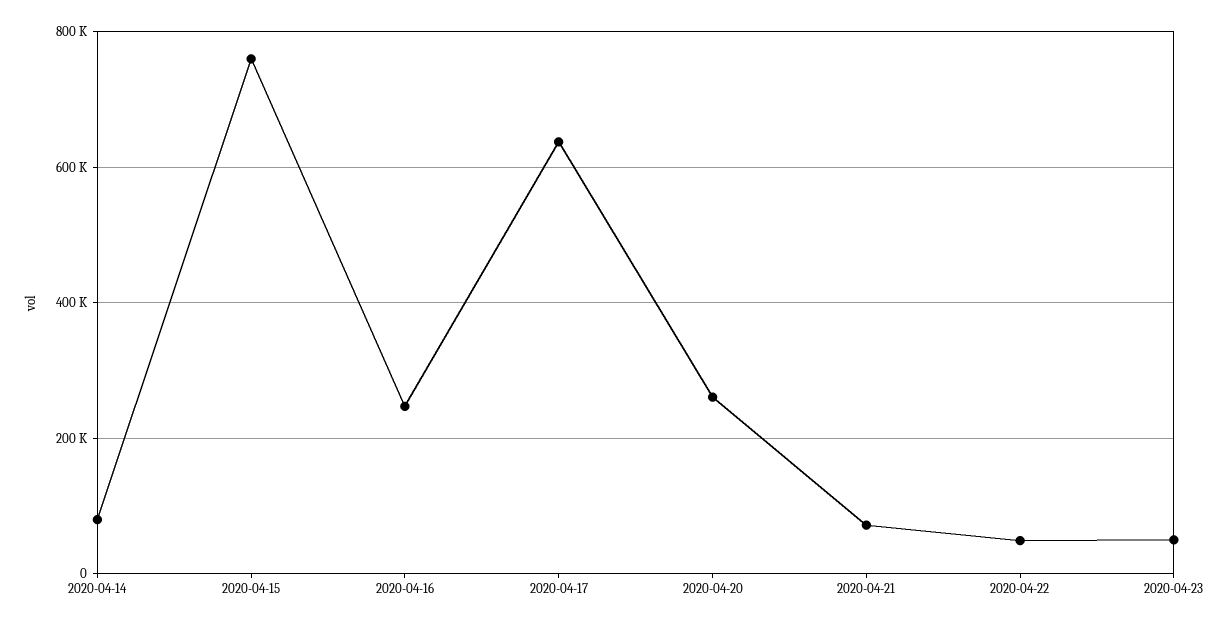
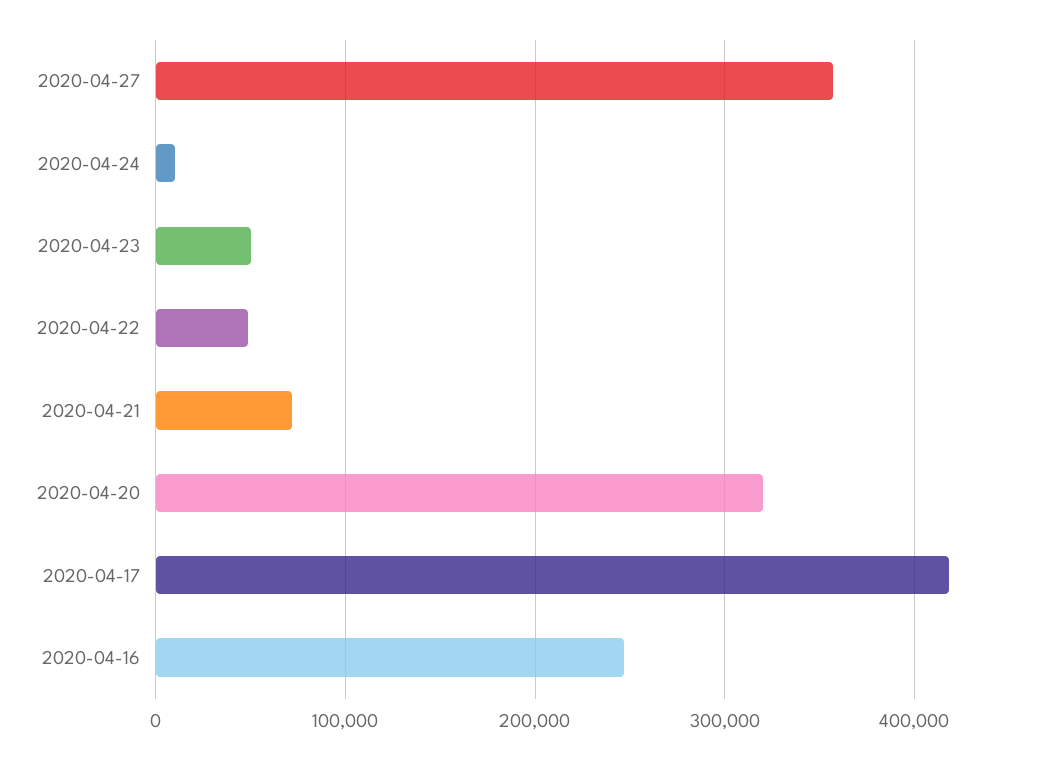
2020-04-14: 80000 -> none
2020-04-15: 760000 -> none
2020-04-17: 640000 -> 420000
2020-04-20: 260000 -> 320000
2020-04-27: none -> 360000
2020-04-24: none -> 10000

